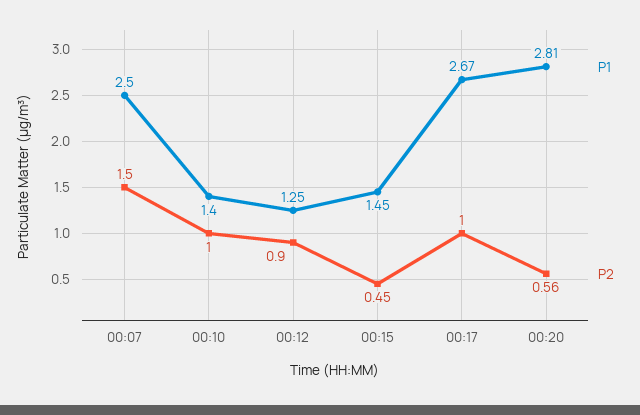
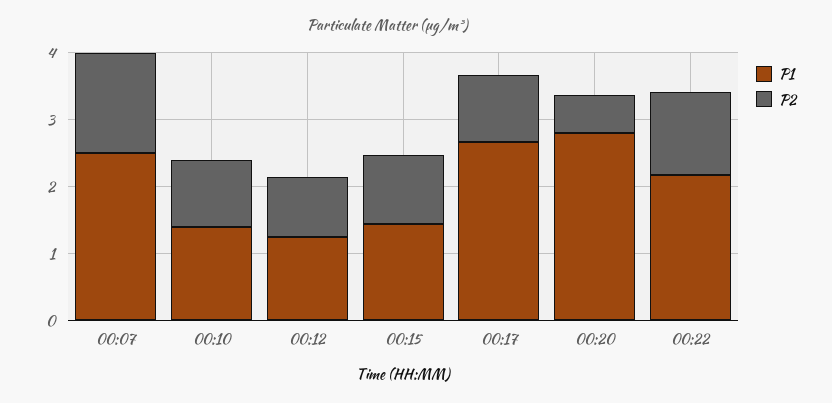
P2, 00:15: 0.45 -> 1
P1, 00:22: none -> 2.2
P2, 00:22: none -> 1.2

